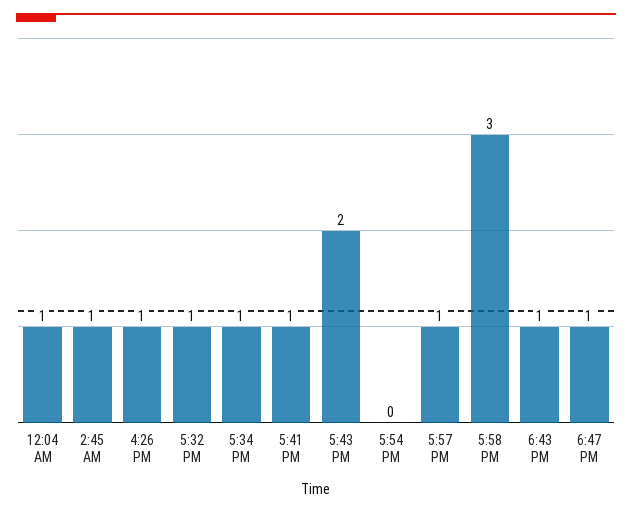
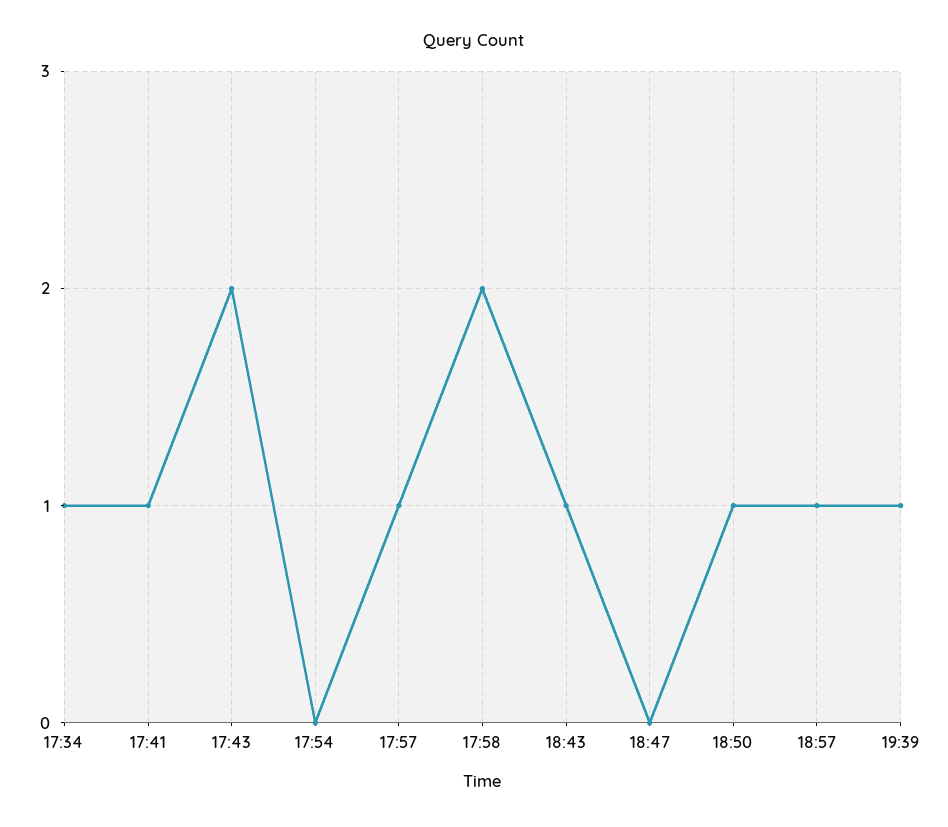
12:04 AM: 1 -> none
2:45 AM: 1 -> none
4:26 PM: 1 -> none
5:32 PM: 1 -> none
5:58 PM: 3 -> 2
6:47 PM: 1 -> 0
18:50: none -> 1
18:57: none -> 1
19:39: none -> 1

